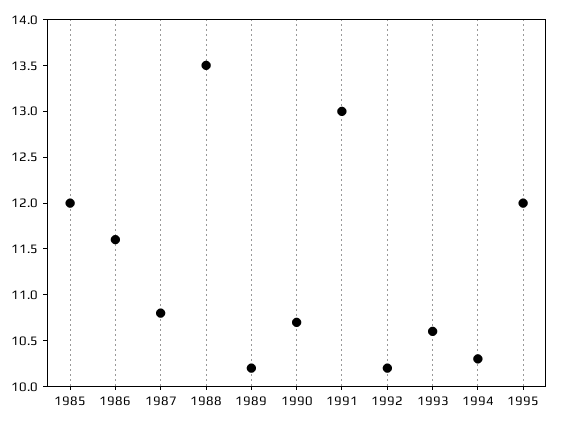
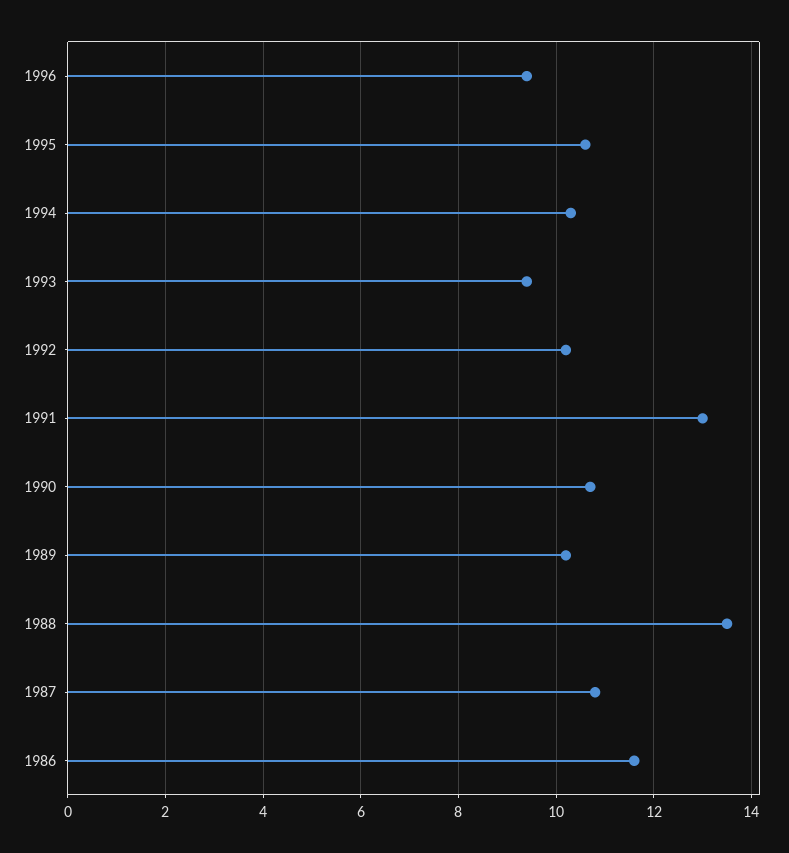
1985: 12 -> none
1993: 10.6 -> 9.5
1995: 12 -> 10.5
1996: none -> 9.5

